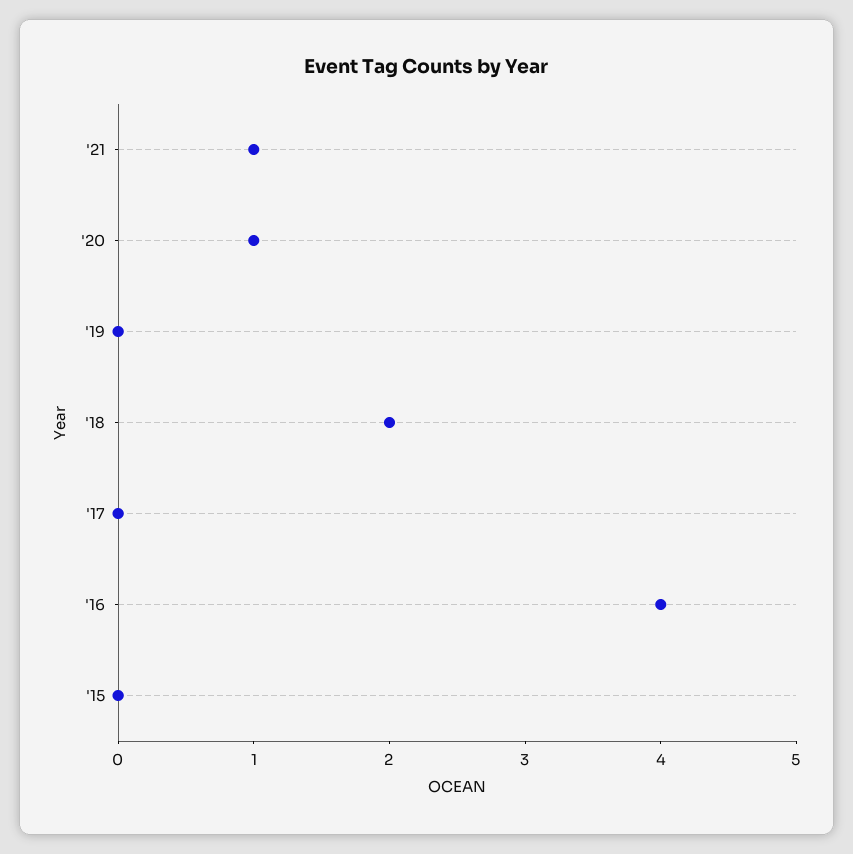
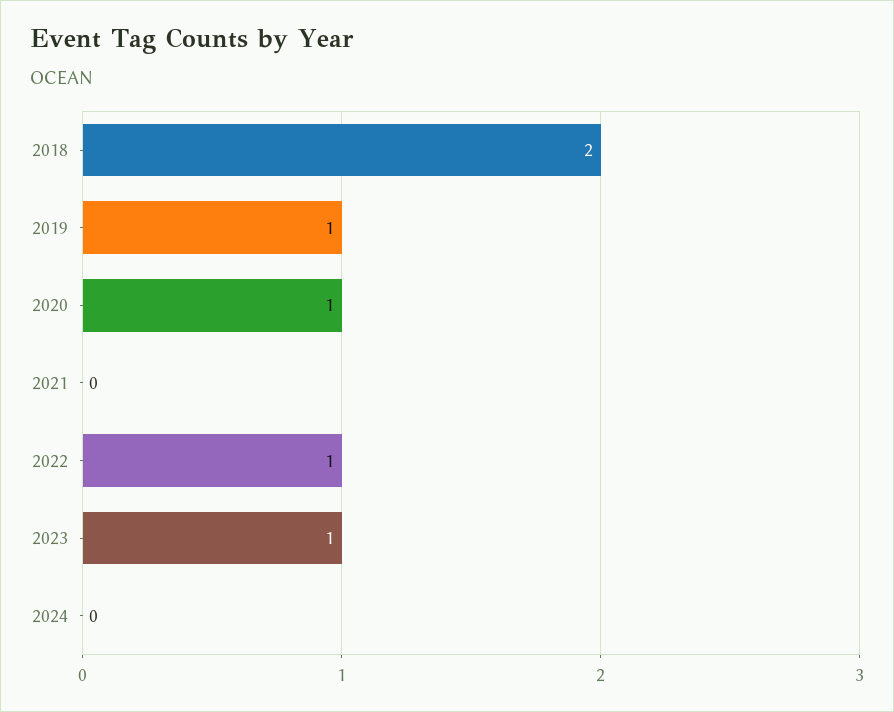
'21: 1 -> 0
'19: 0 -> 1
'17: 0 -> none
'16: 4 -> none
'15: 0 -> none
2022: none -> 1
2023: none -> 1
2024: none -> 0

